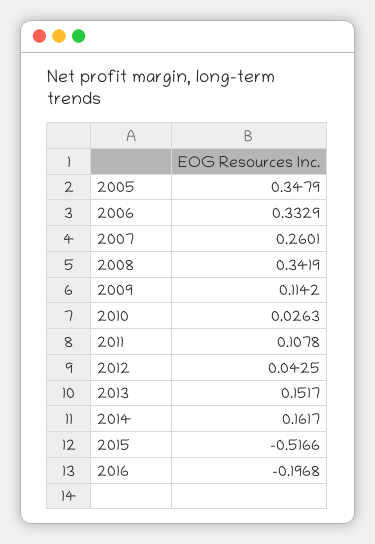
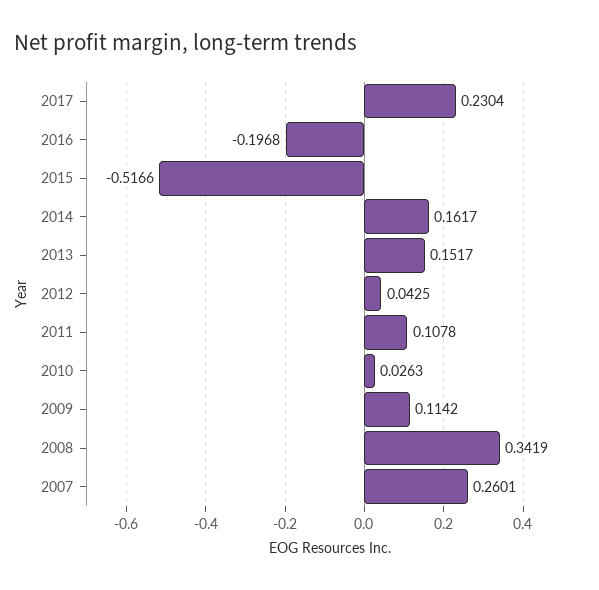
2005: 0.3479 -> none
2006: 0.3329 -> none
2017: none -> 0.2304

